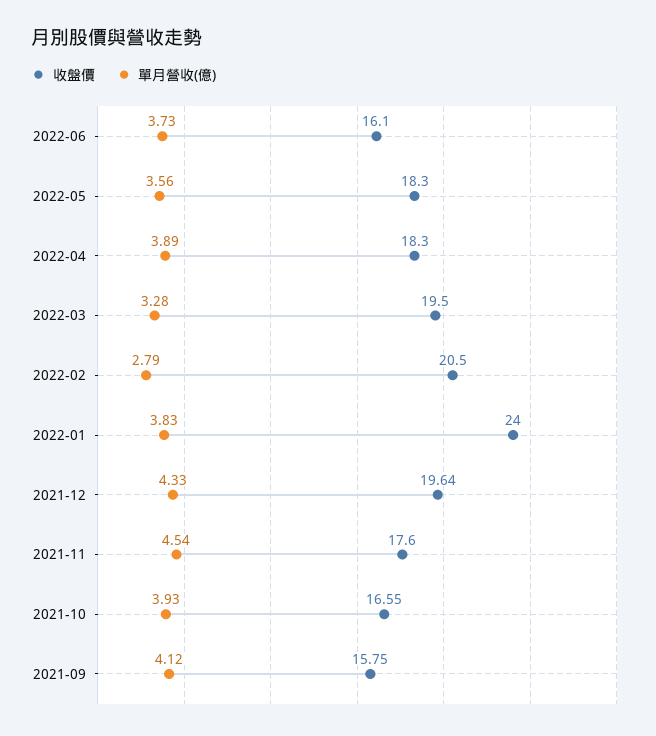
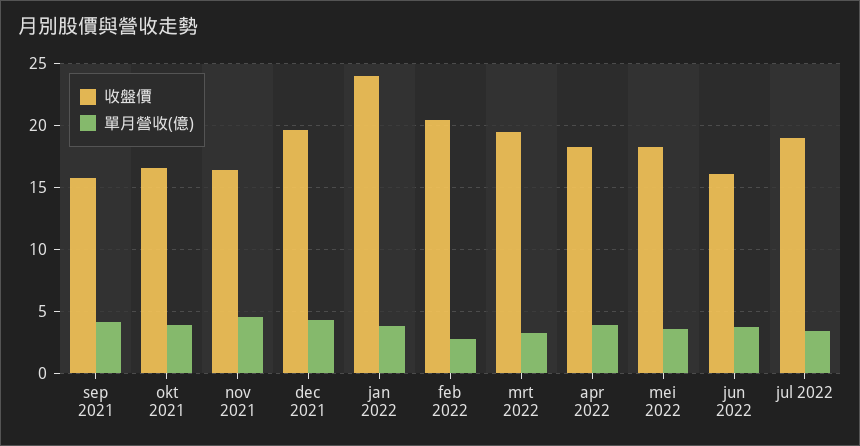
收盤價, 2021-11: 17.6 -> 16.5
收盤價, jul 2022: none -> 19
單月營收(億), jul 2022: none -> 3.5

